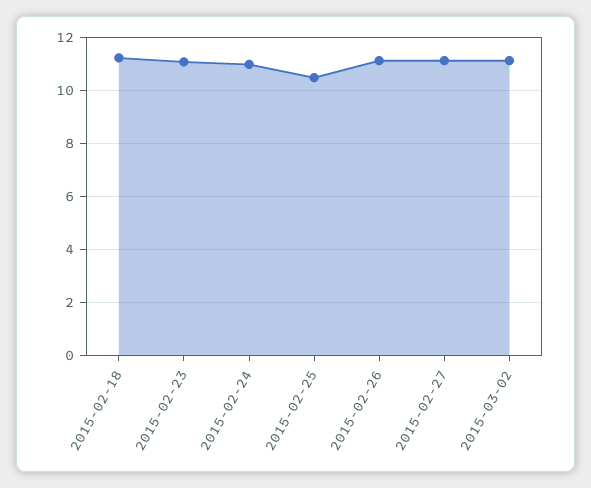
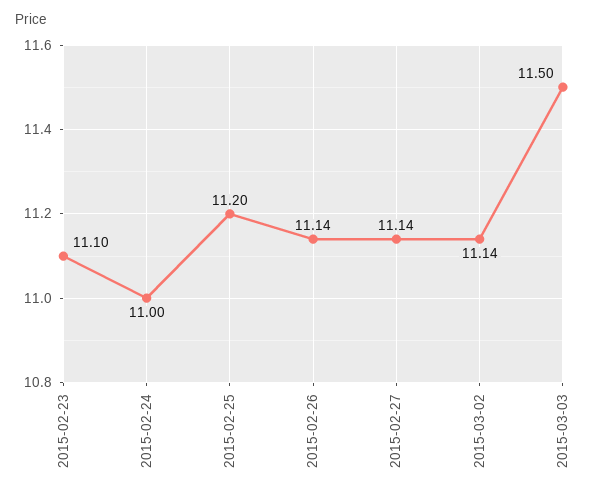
2015-02-18: 11.25 -> none
2015-02-25: 10.5 -> 11.2
2015-03-03: none -> 11.5

